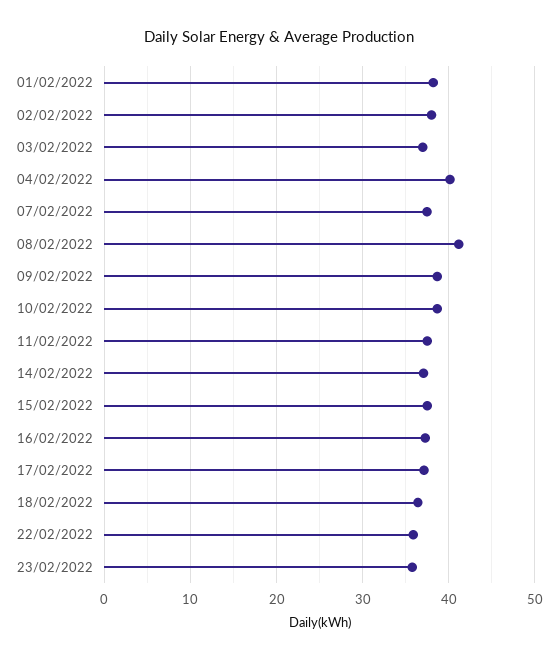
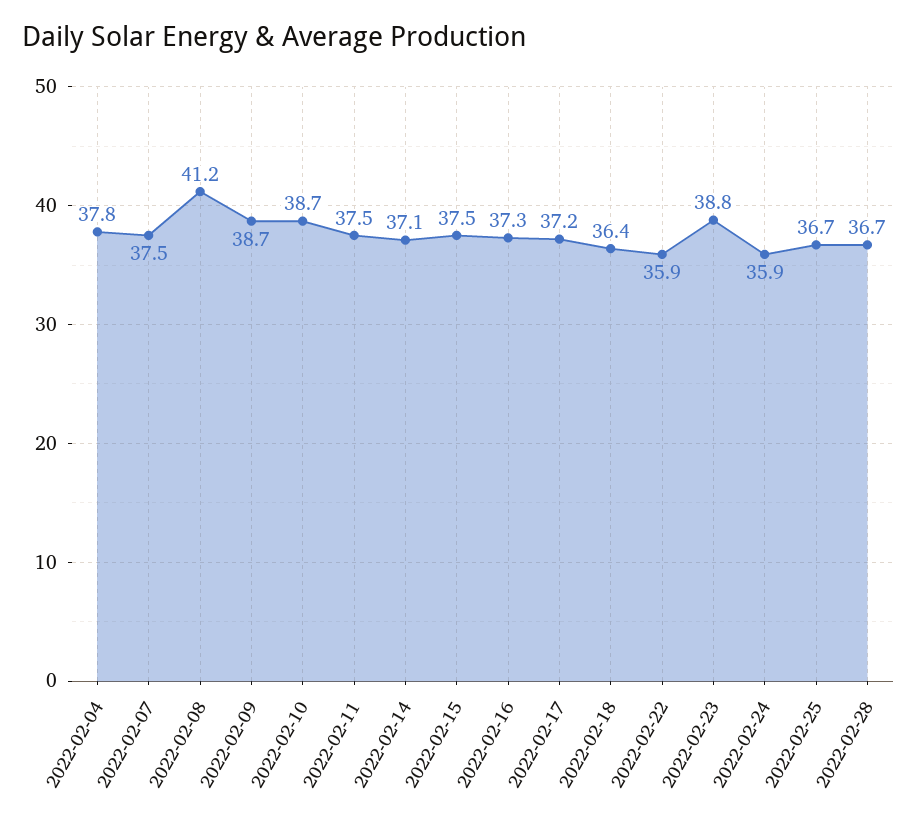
01/02/2022: 38 -> none
02/02/2022: 38 -> none
03/02/2022: 37 -> none
04/02/2022: 40 -> 37.8
23/02/2022: 36 -> 38.8
2022-02-24: none -> 35.9
2022-02-25: none -> 36.7
2022-02-28: none -> 36.7

